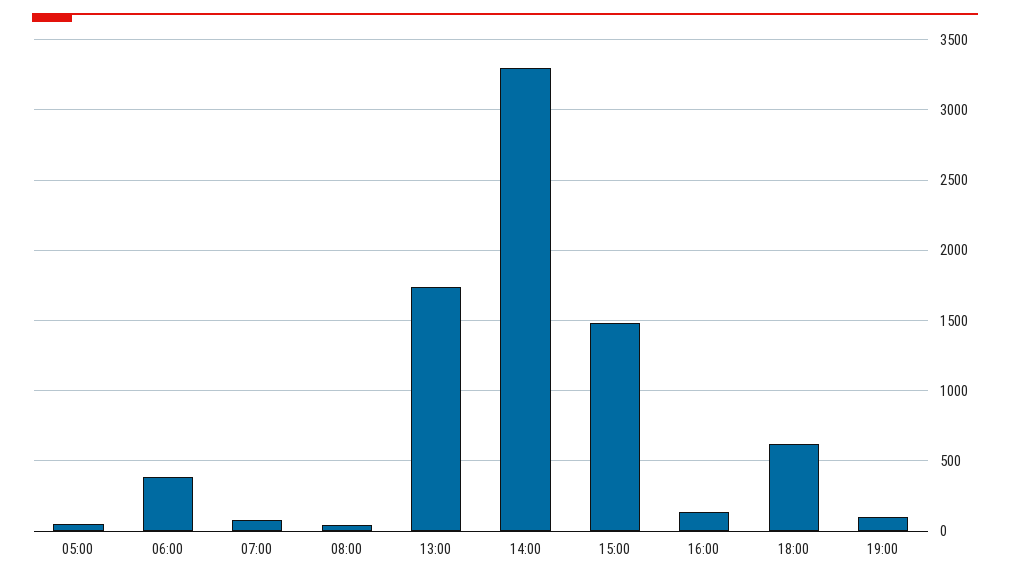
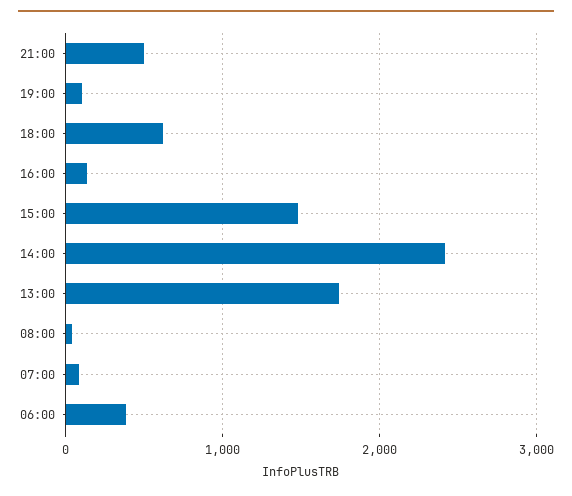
05:00: 50 -> none
14:00: 3300 -> 2400
21:00: none -> 500

